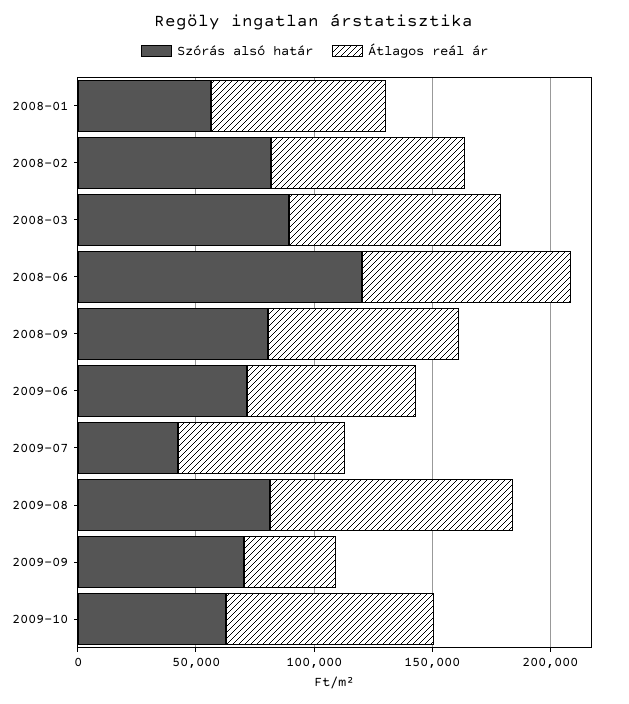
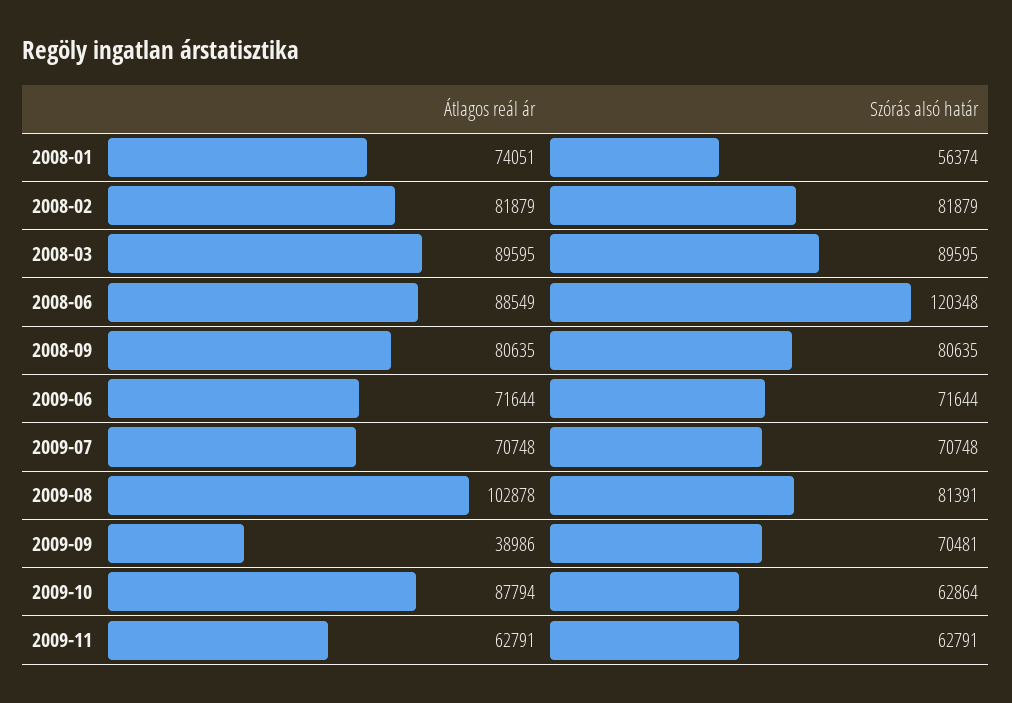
Szórás alsó határ, 2009-07: 40000 -> 70748
Átlagos reál ár, 2009-11: none -> 62791
Szórás alsó határ, 2009-11: none -> 62791

